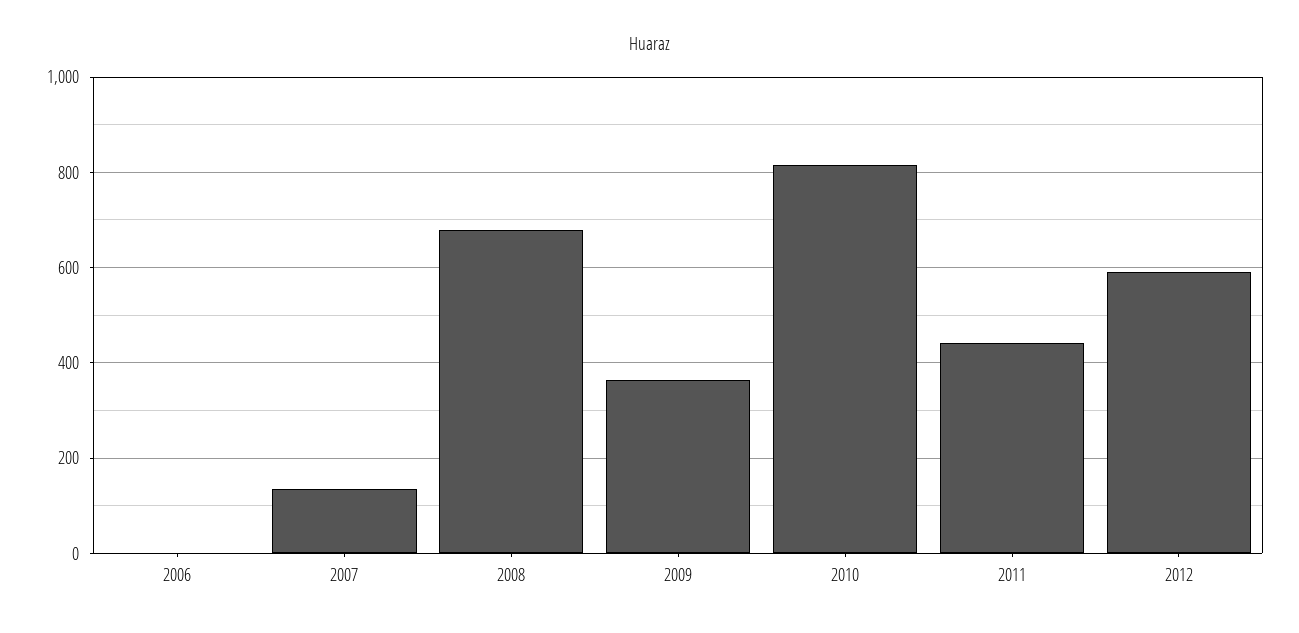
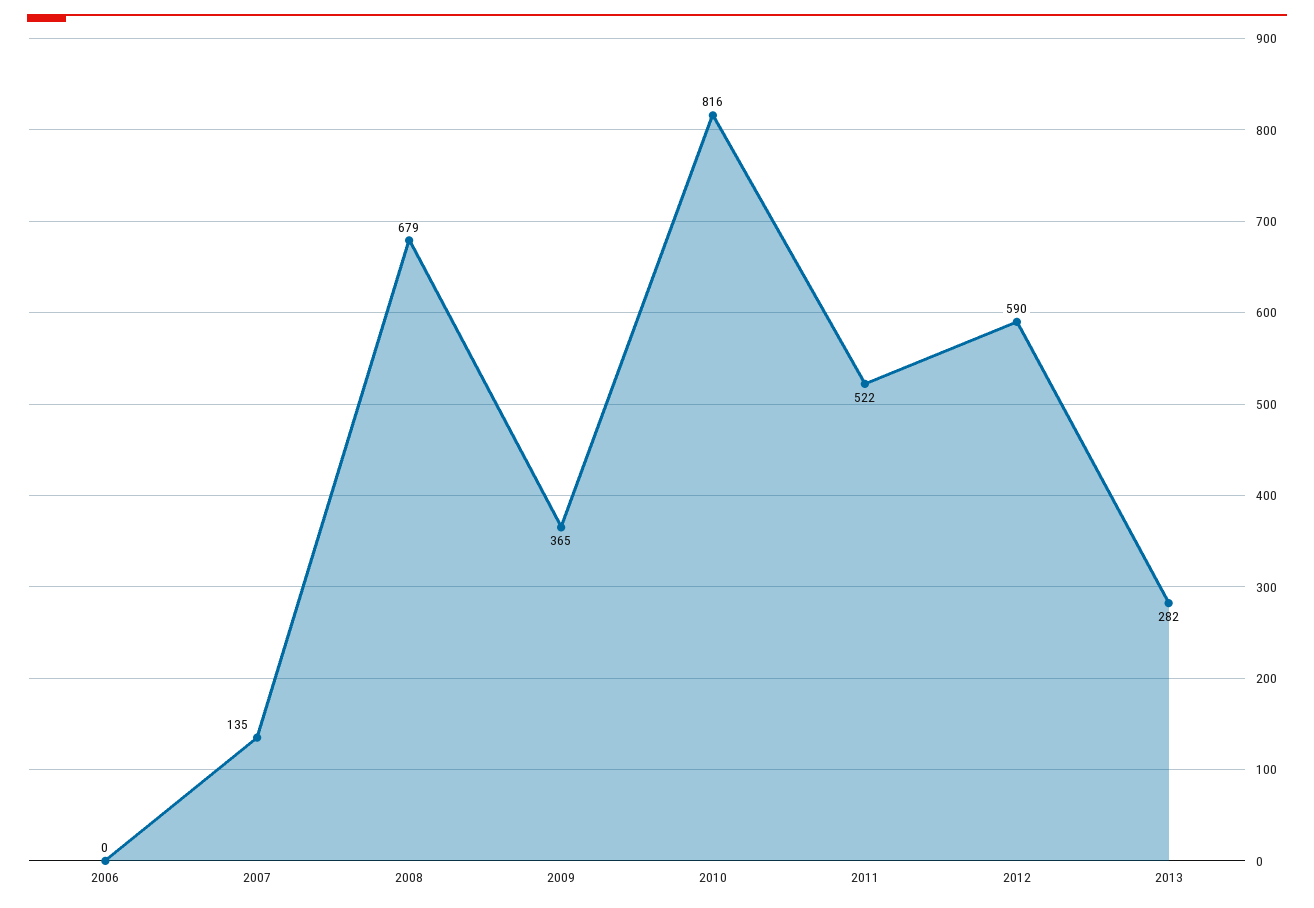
2011: 440 -> 522
2013: none -> 282

